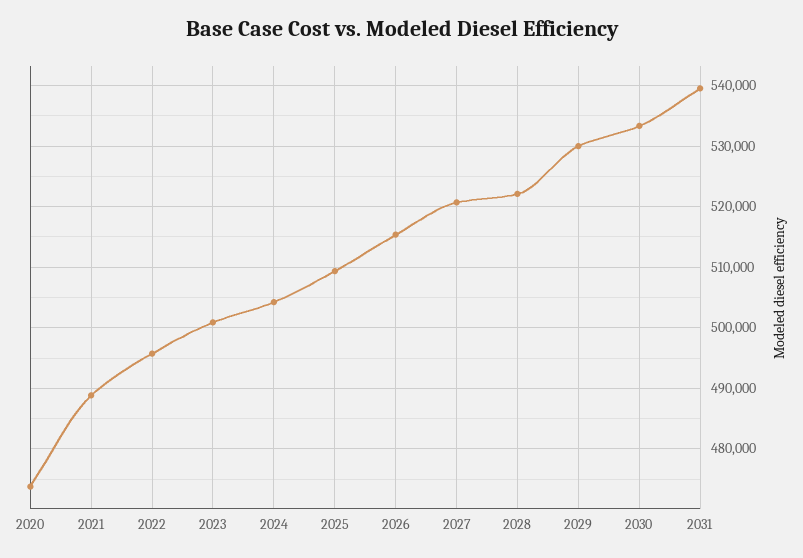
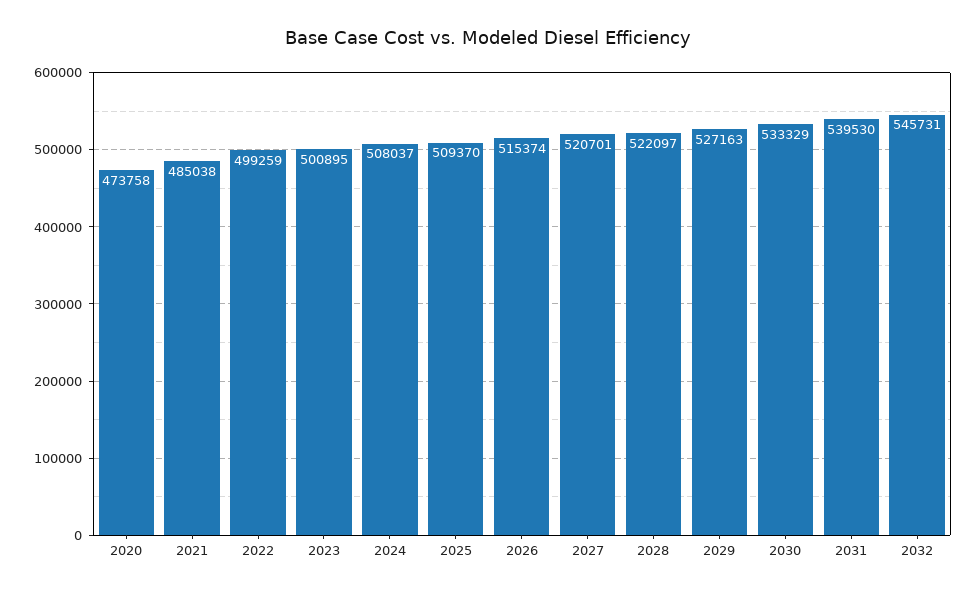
2021: 489000 -> 485038
2022: 496000 -> 499259
2024: 504000 -> 508037
2029: 530000 -> 527163
2032: none -> 545731

